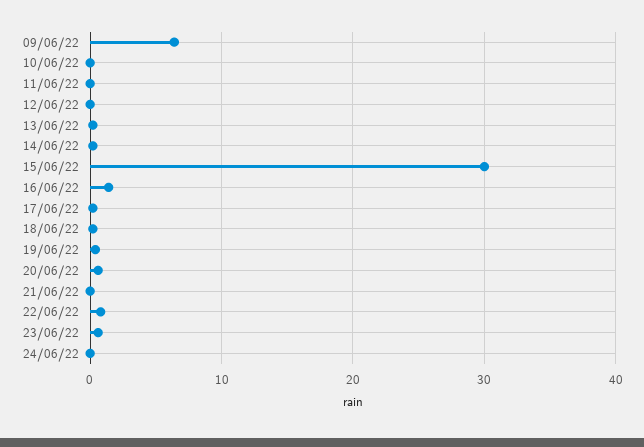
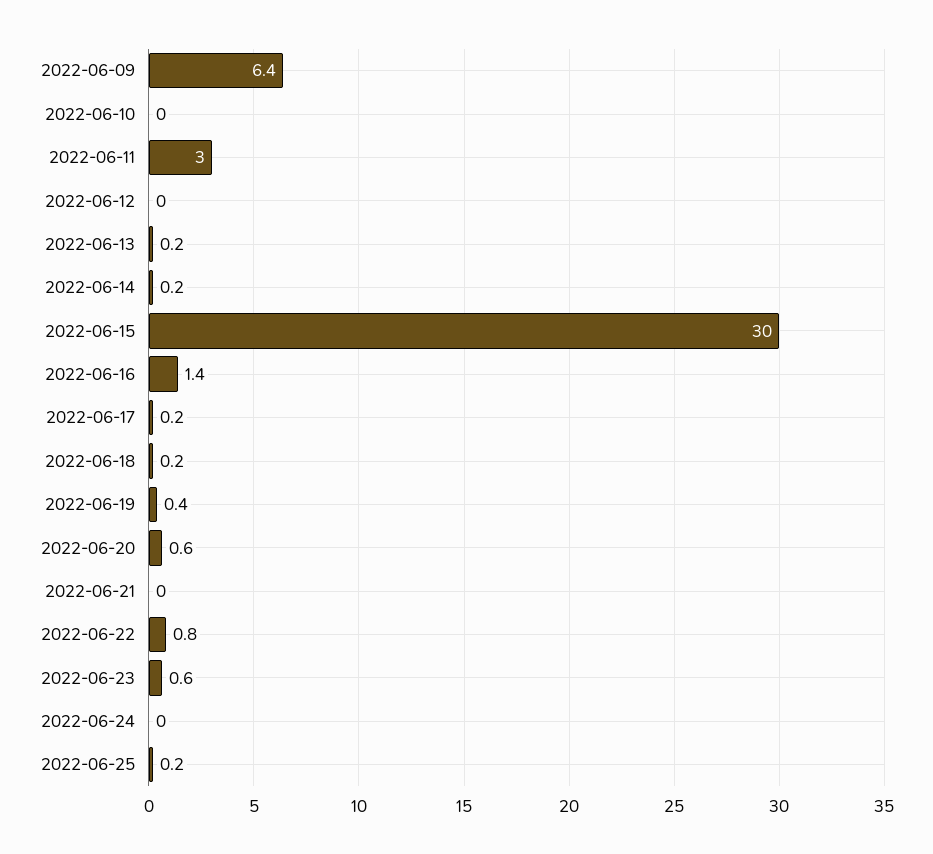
11/06/22: 0 -> 3
2022-06-25: none -> 0.2

